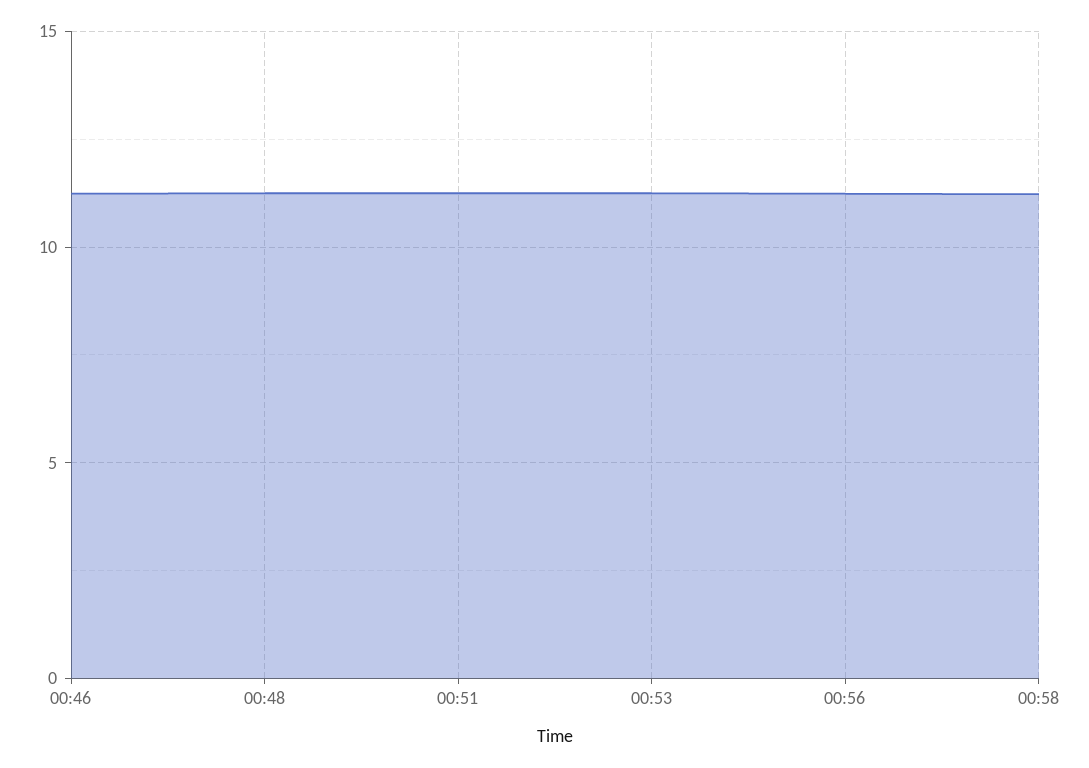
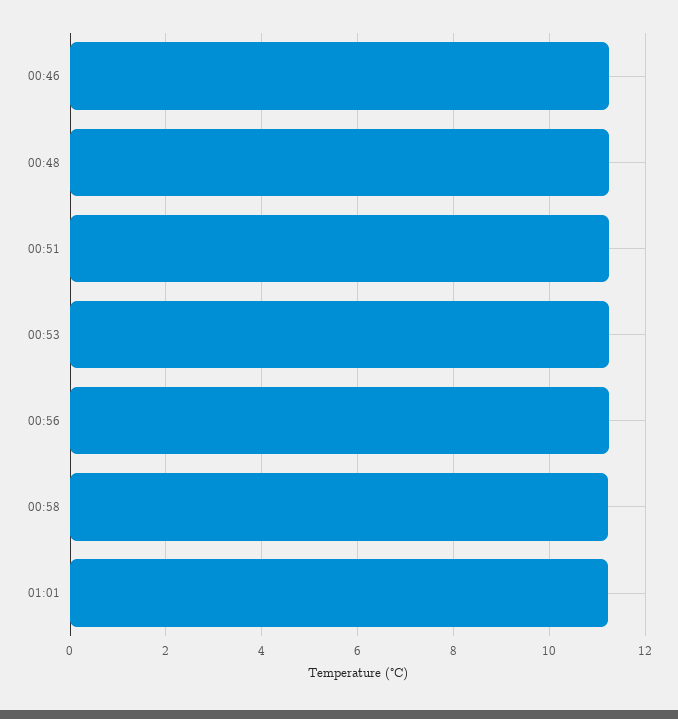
01:01: none -> 11.2

